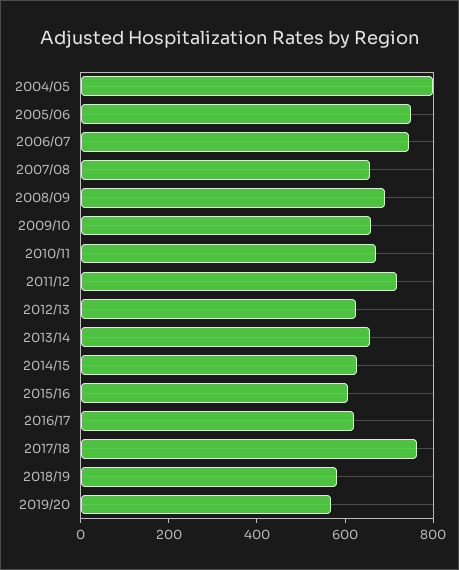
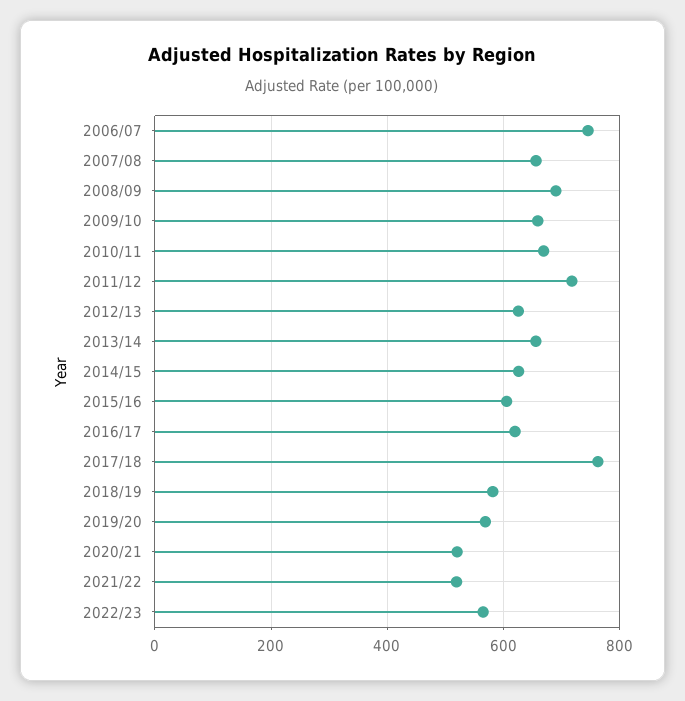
2004/05: 800 -> none
2005/06: 750 -> none
2020/21: none -> 520
2021/22: none -> 520
2022/23: none -> 560

